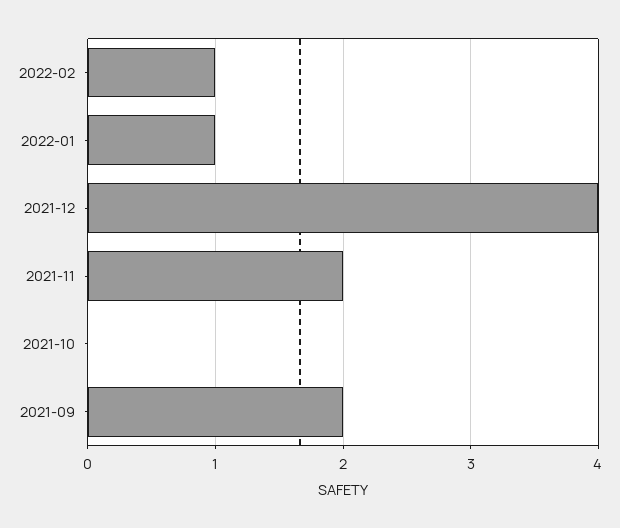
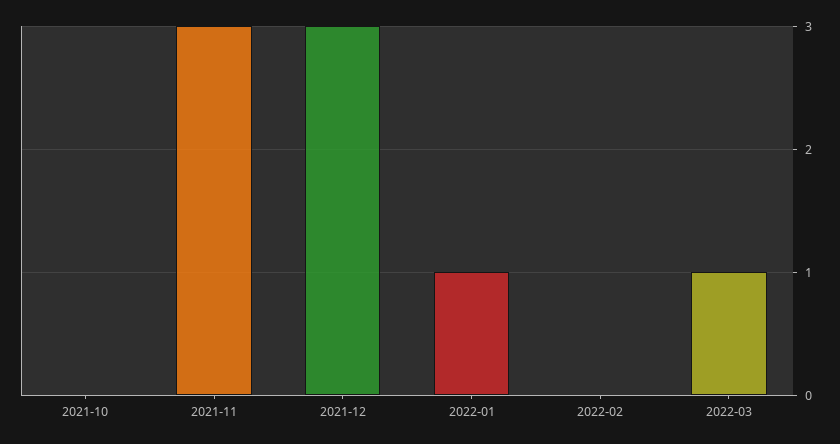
2022-02: 1 -> 0
2021-12: 4 -> 3
2021-11: 2 -> 3
2021-09: 2 -> none
2022-03: none -> 1

